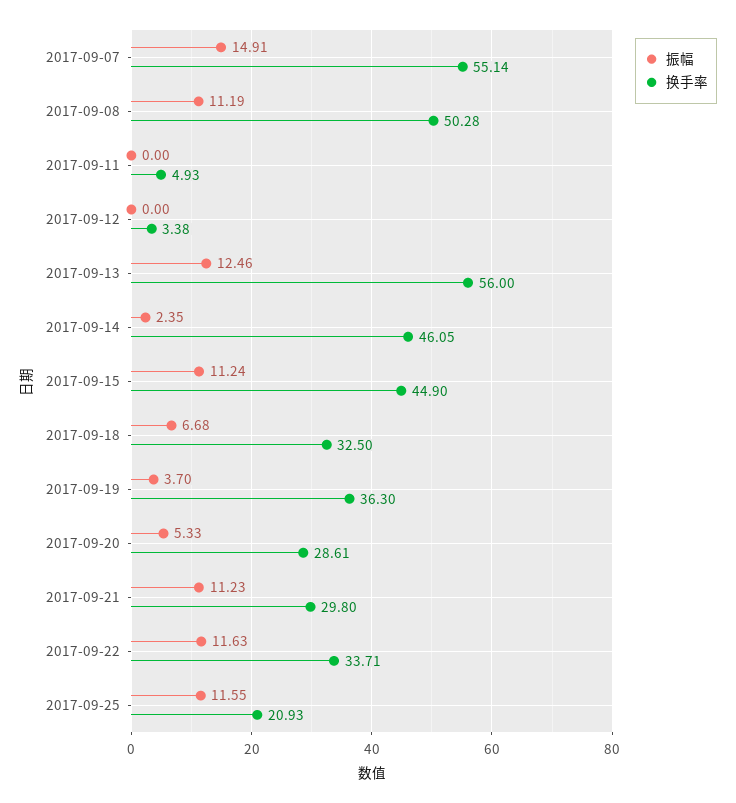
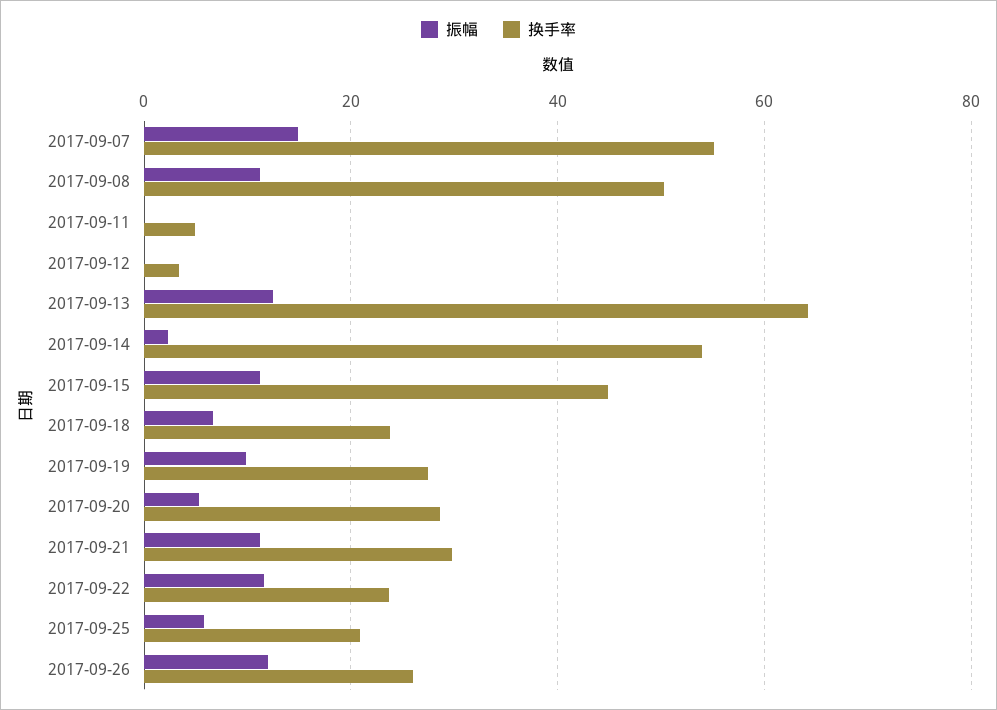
换手率, 2017-09-13: 56 -> 64
换手率, 2017-09-14: 46.05 -> 54
换手率, 2017-09-18: 32.5 -> 24
振幅, 2017-09-19: 3.7 -> 10
换手率, 2017-09-19: 36.3 -> 28
换手率, 2017-09-22: 33.71 -> 24
振幅, 2017-09-25: 11.55 -> 6
振幅, 2017-09-26: none -> 12
换手率, 2017-09-26: none -> 26

